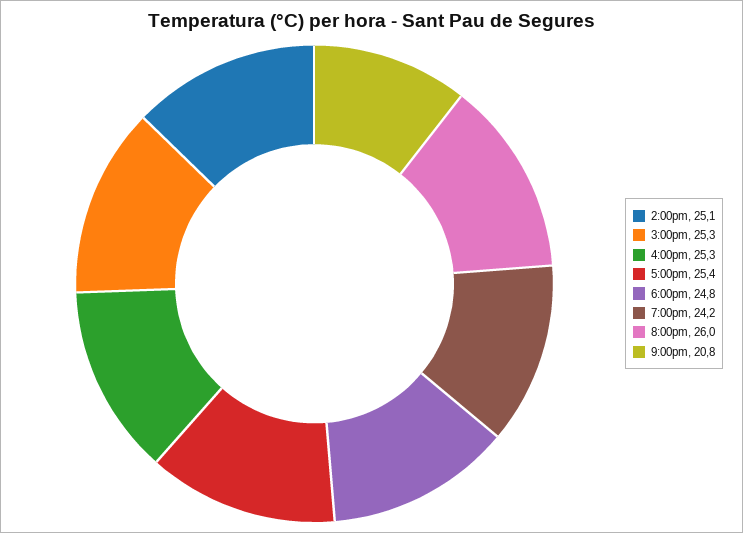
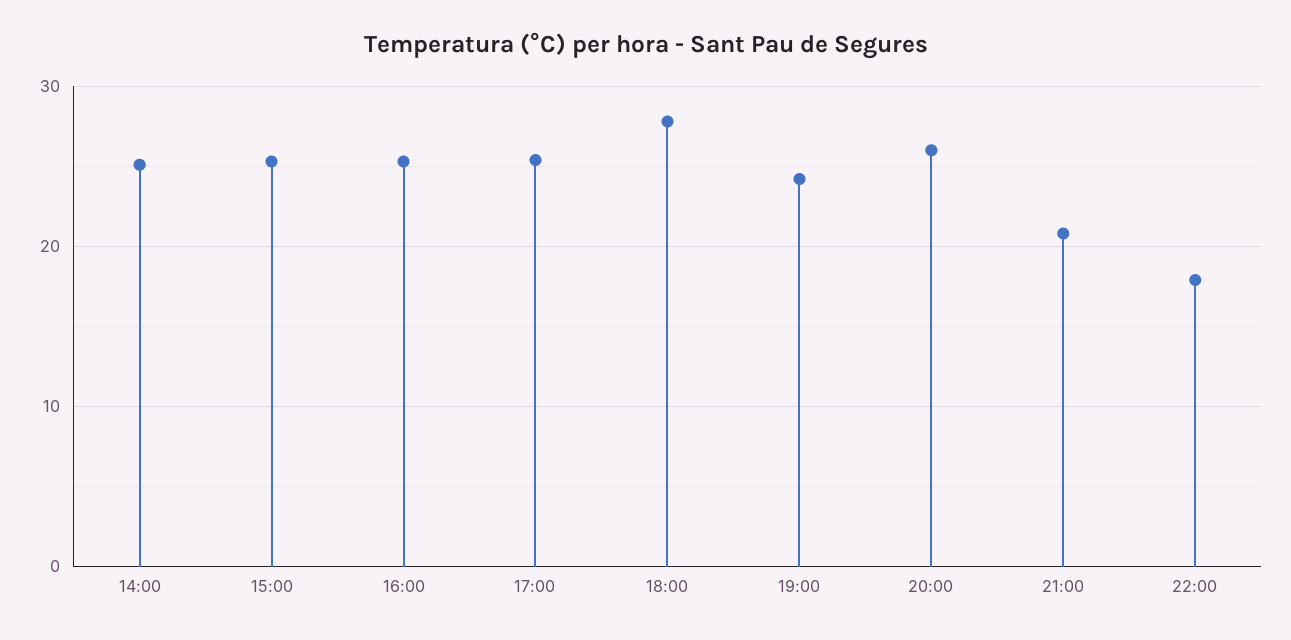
6:00pm: 24.8 -> 28
22:00: none -> 18

